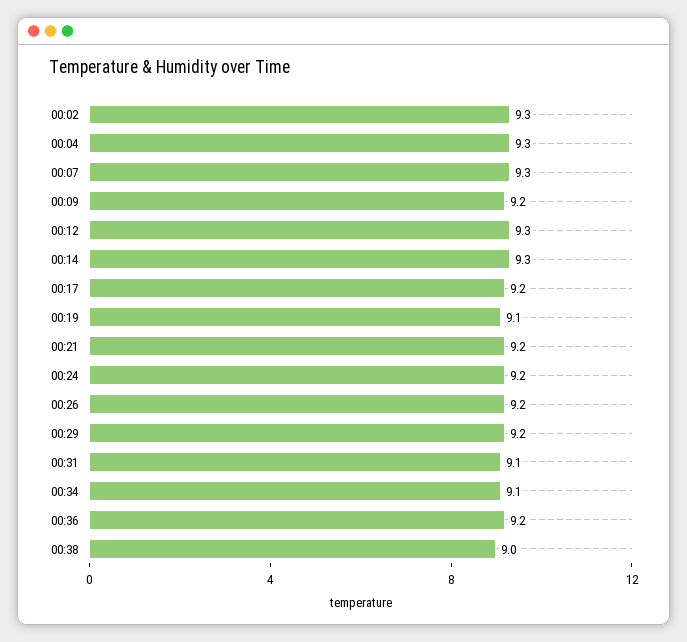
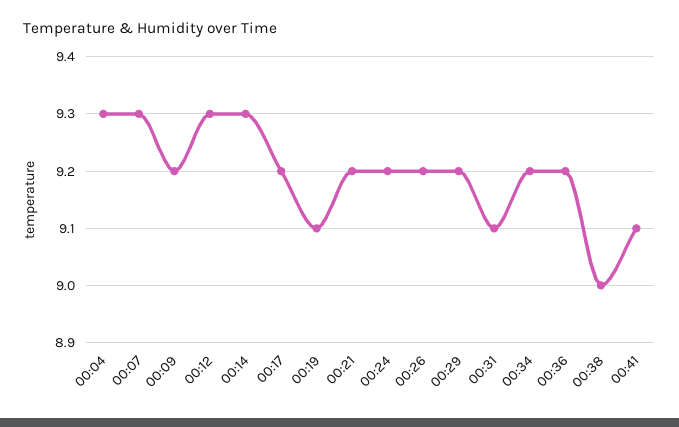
00:02: 9.3 -> none
00:34: 9.1 -> 9.2
00:41: none -> 9.1

